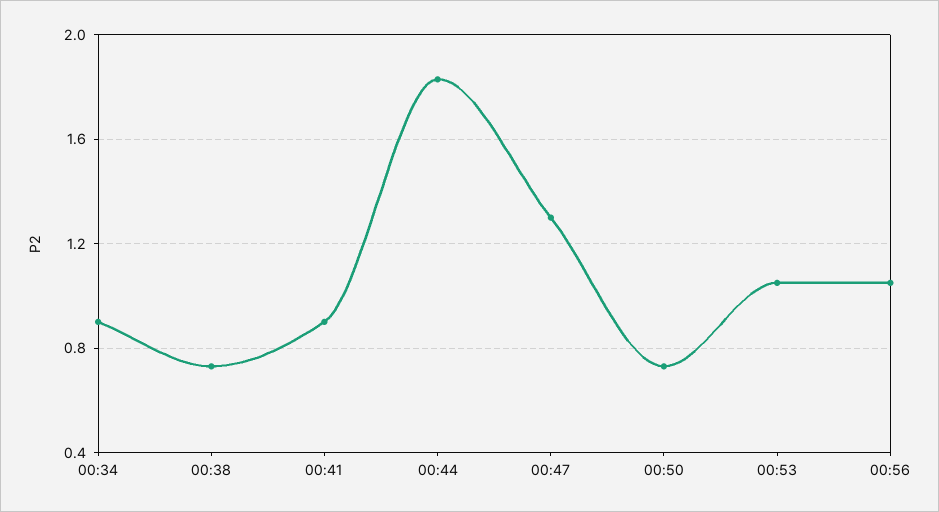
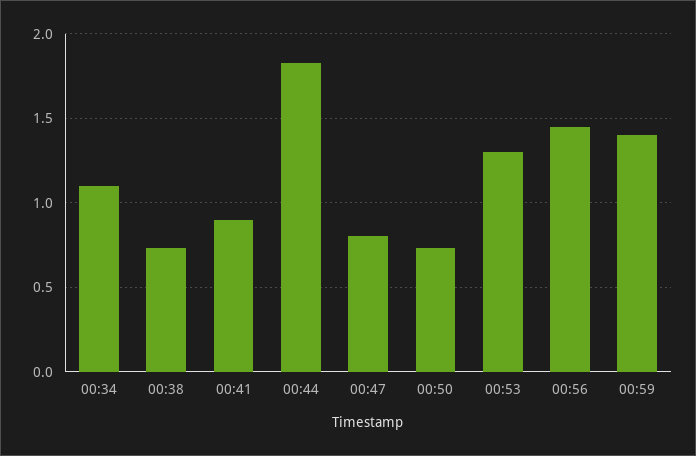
00:34: 0.9 -> 1.1
00:47: 1.3 -> 0.8
00:53: 1.05 -> 1.3
00:56: 1.05 -> 1.45
00:59: none -> 1.4

